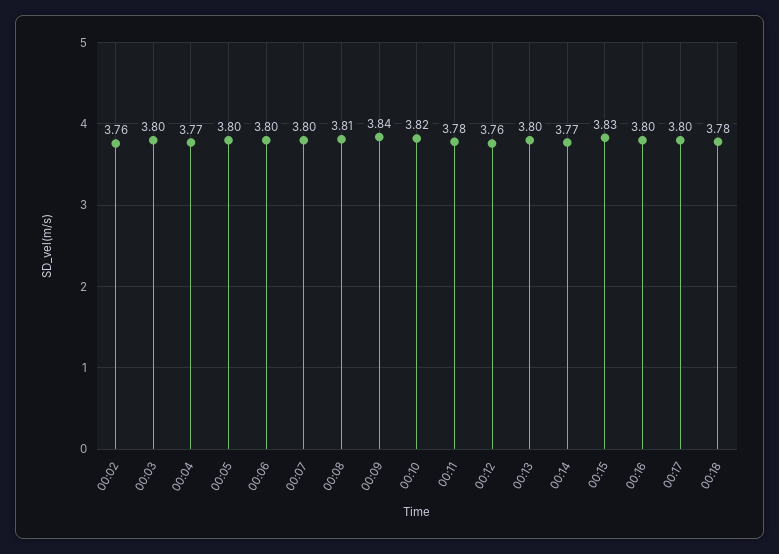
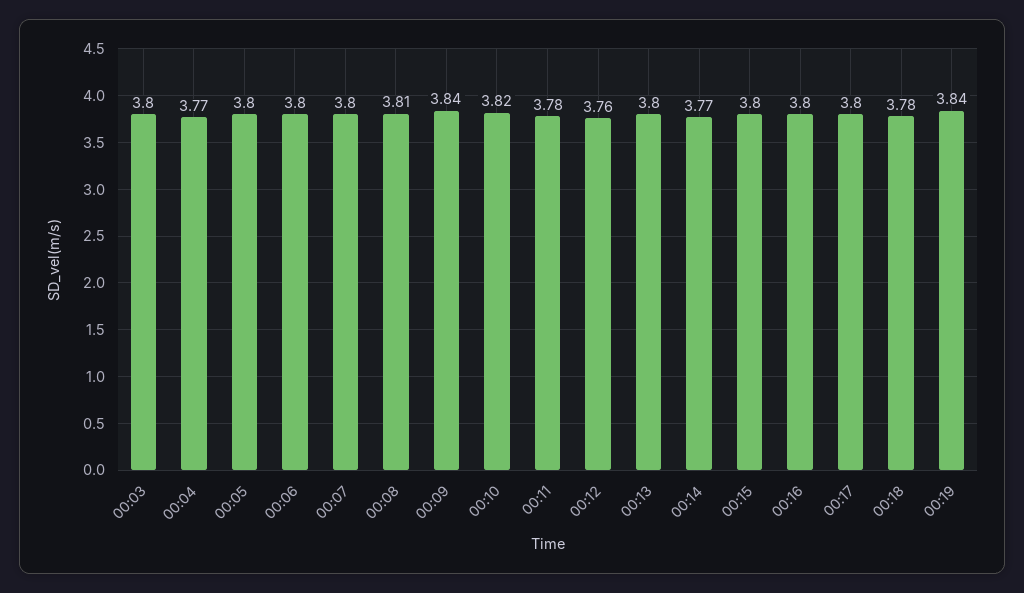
00:02: 3.76 -> none
00:15: 3.83 -> 3.8
00:19: none -> 3.84

